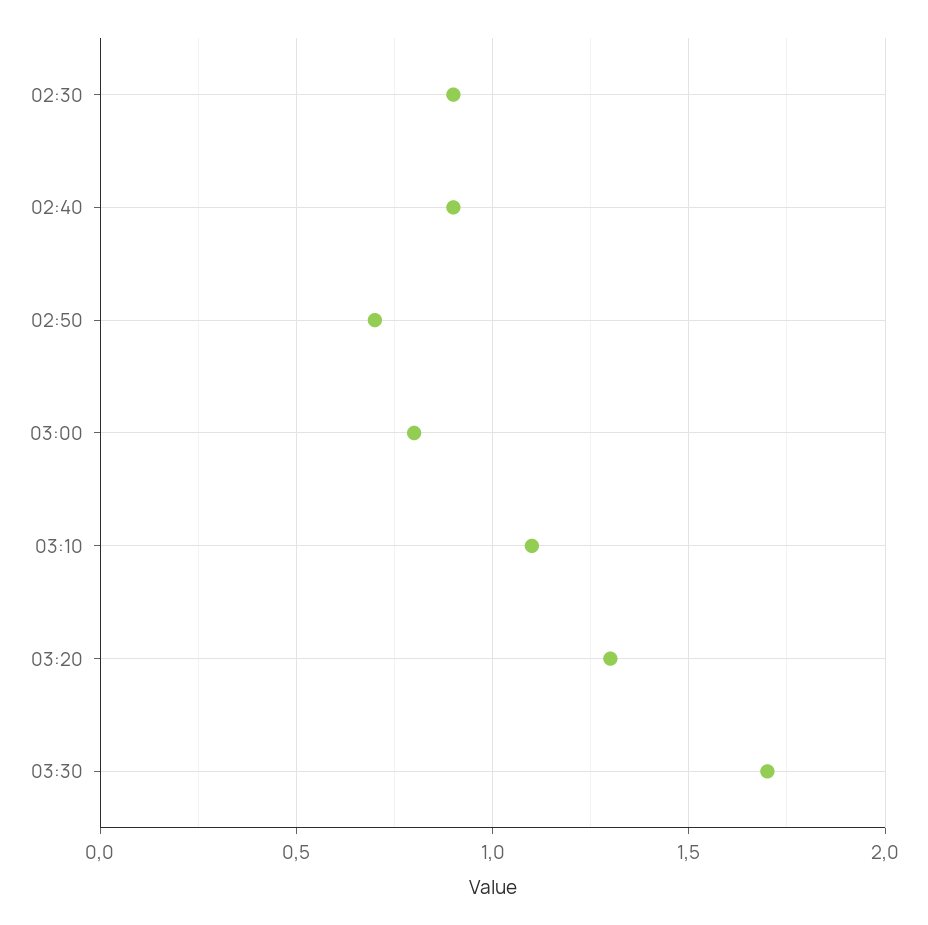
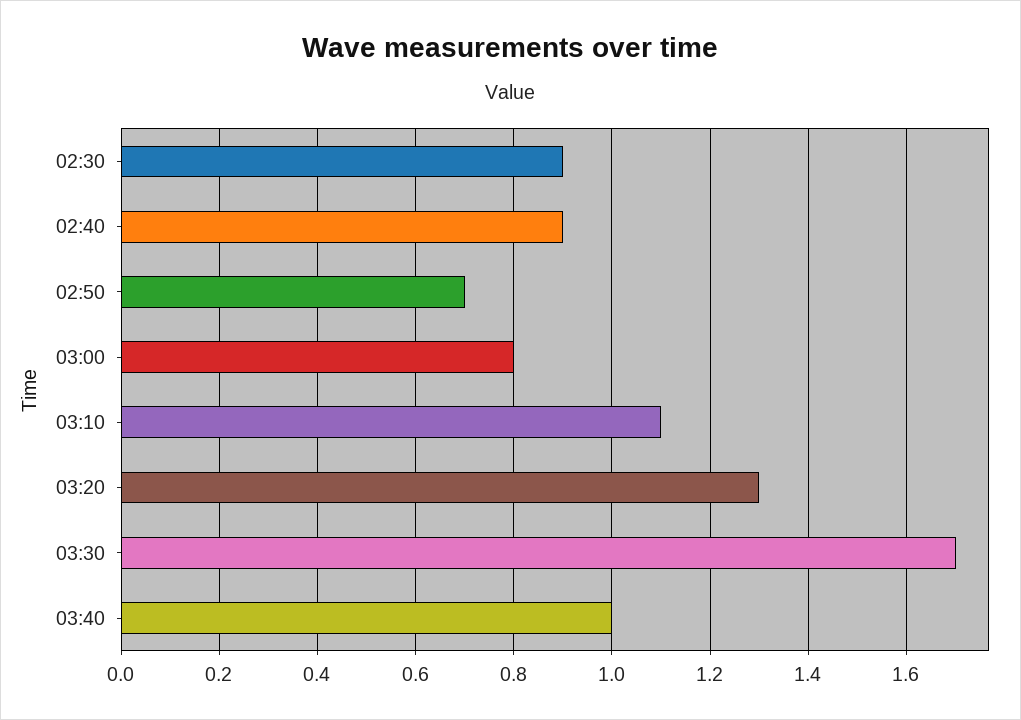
03:40: none -> 1

